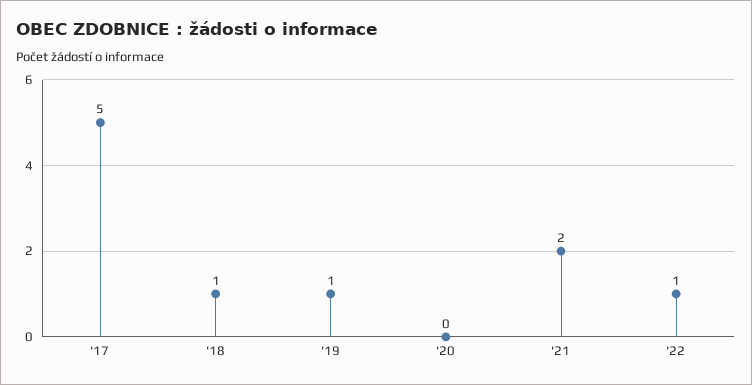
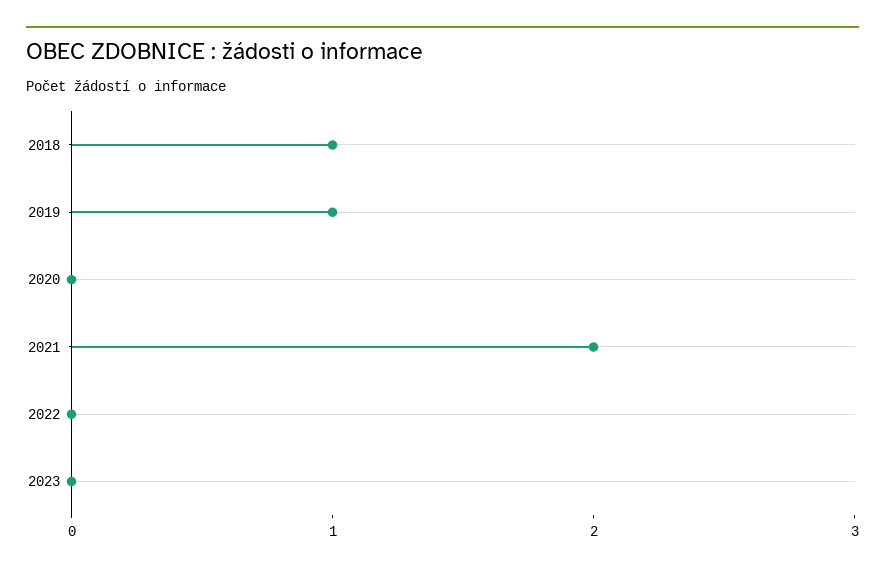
'17: 5 -> none
'22: 1 -> 0
2023: none -> 0

